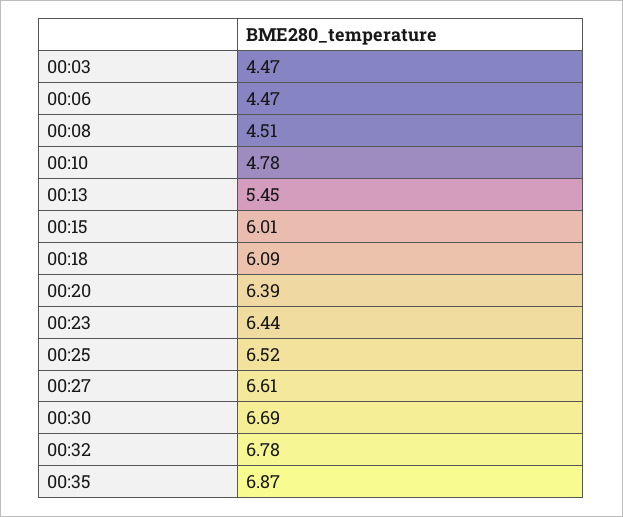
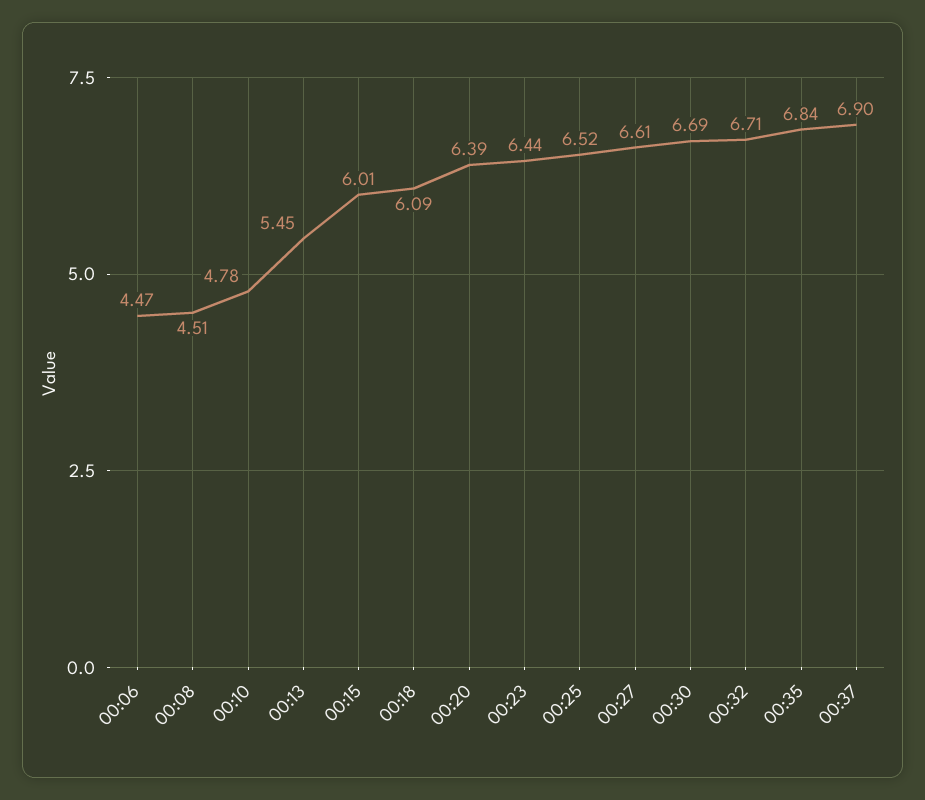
00:03: 4.47 -> none
00:32: 6.78 -> 6.71
00:35: 6.87 -> 6.84
00:37: none -> 6.9

